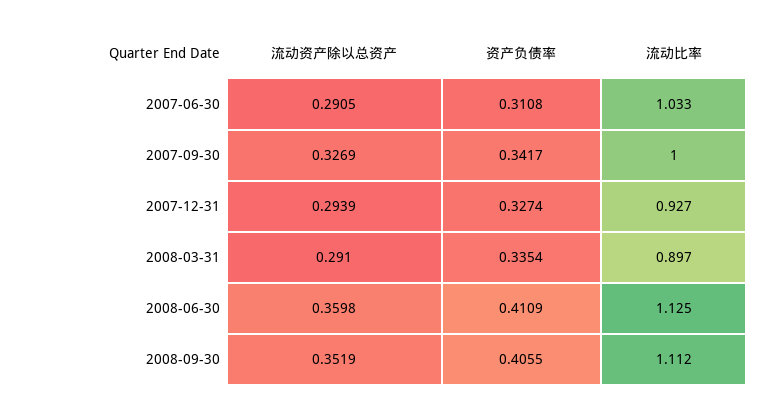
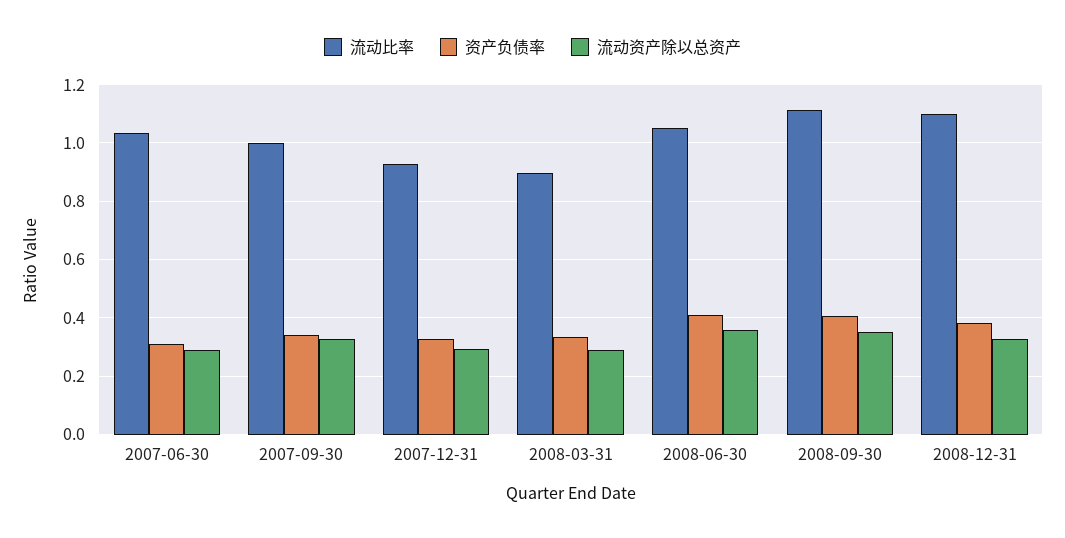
流动比率, 2008-06-30: 1.125 -> 1.05
流动比率, 2008-12-31: none -> 1.1
资产负债率, 2008-12-31: none -> 0.375
流动资产除以总资产, 2008-12-31: none -> 0.325

